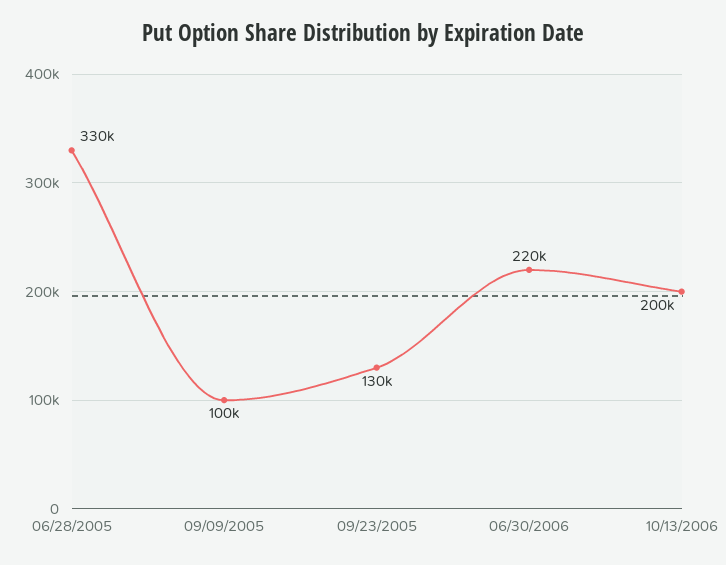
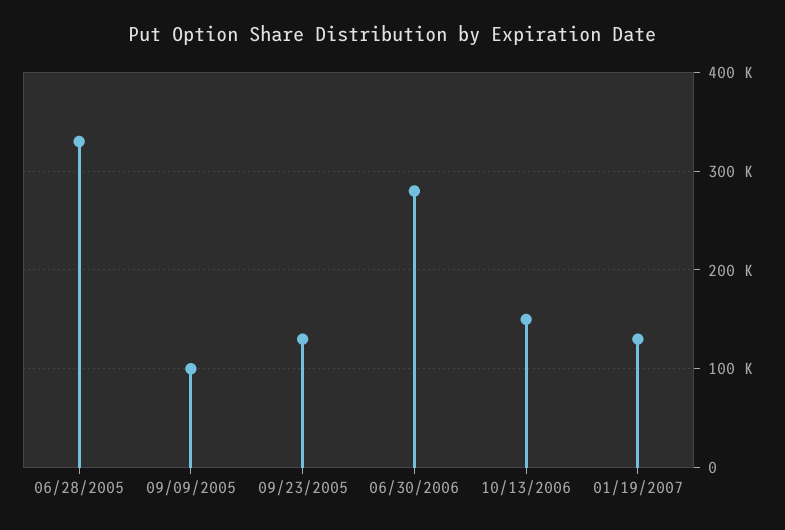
06/30/2006: 220000 -> 280000
10/13/2006: 200000 -> 150000
01/19/2007: none -> 130000

